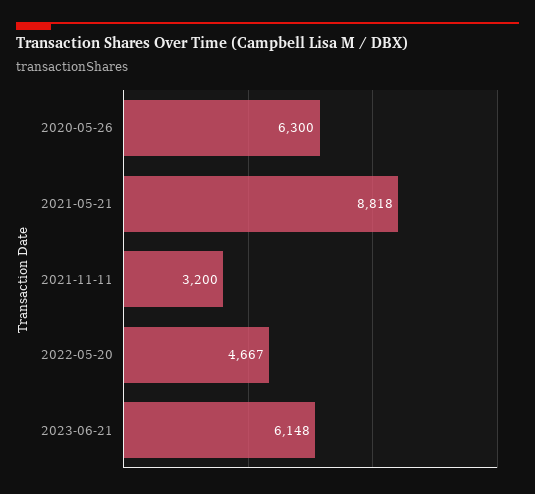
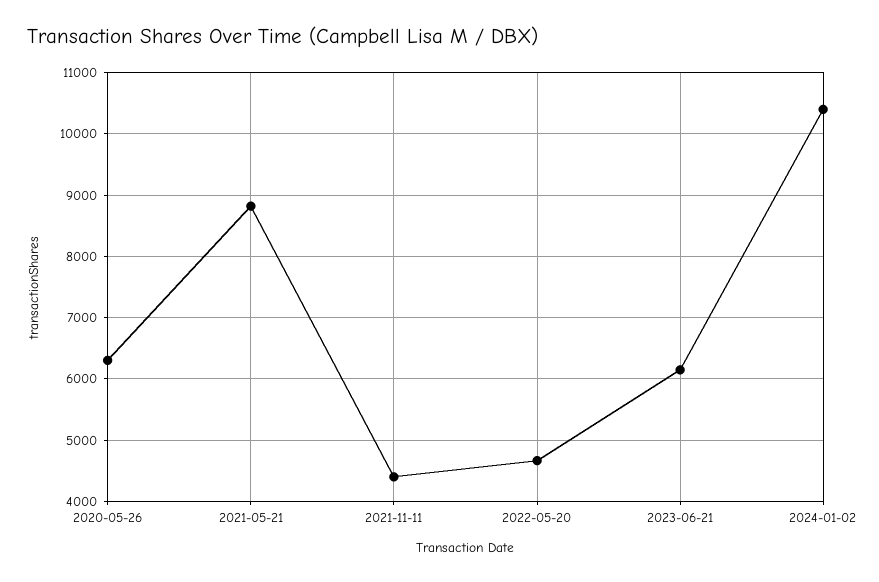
2021-11-11: 3200 -> 4400
2024-01-02: none -> 10400

